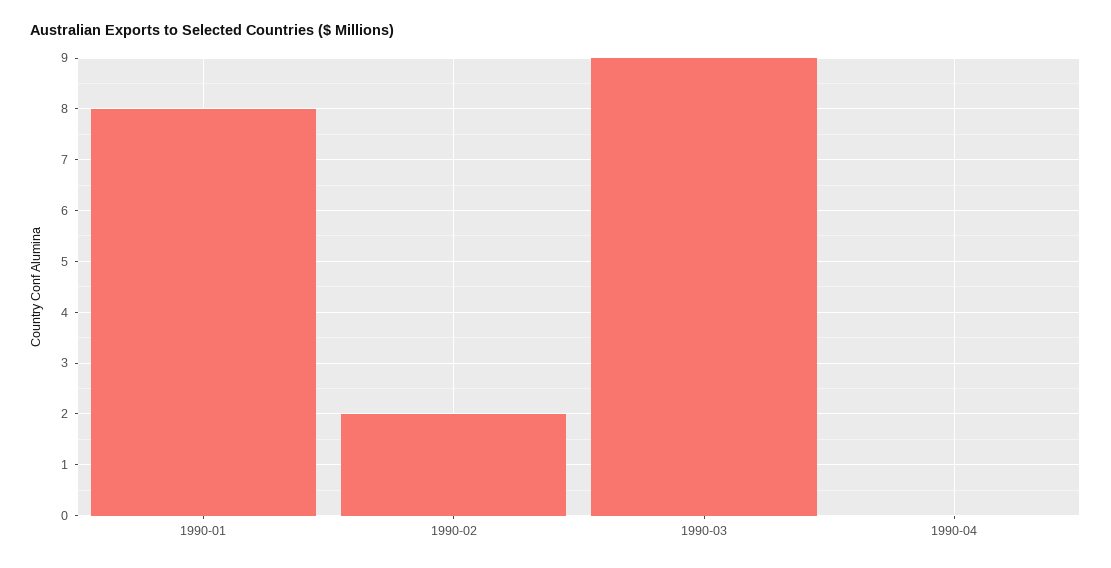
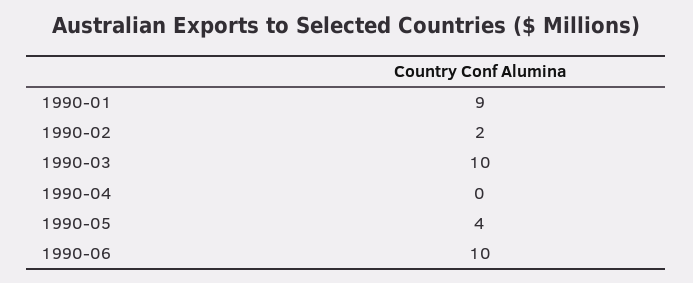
1990-01: 8 -> 9
1990-03: 9 -> 10
1990-05: none -> 4
1990-06: none -> 10

